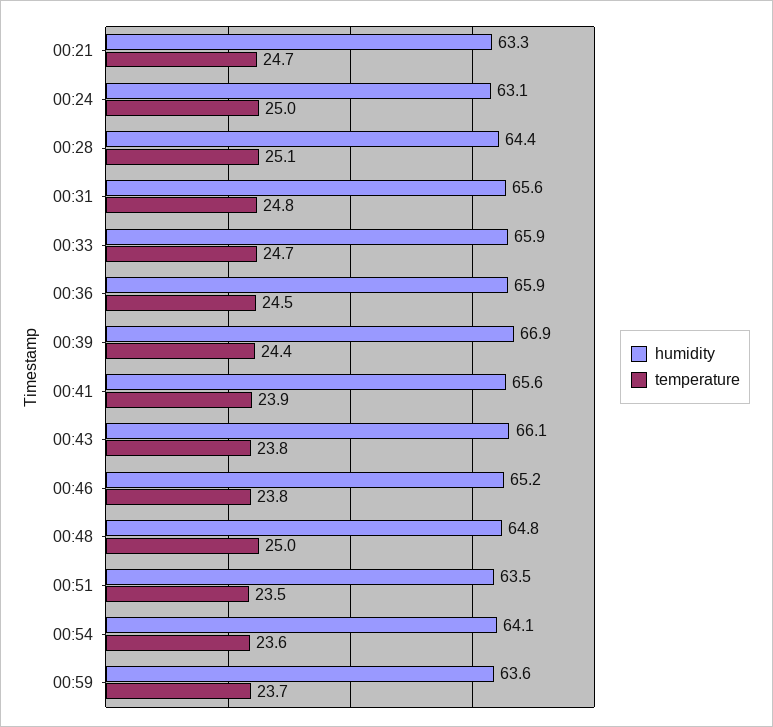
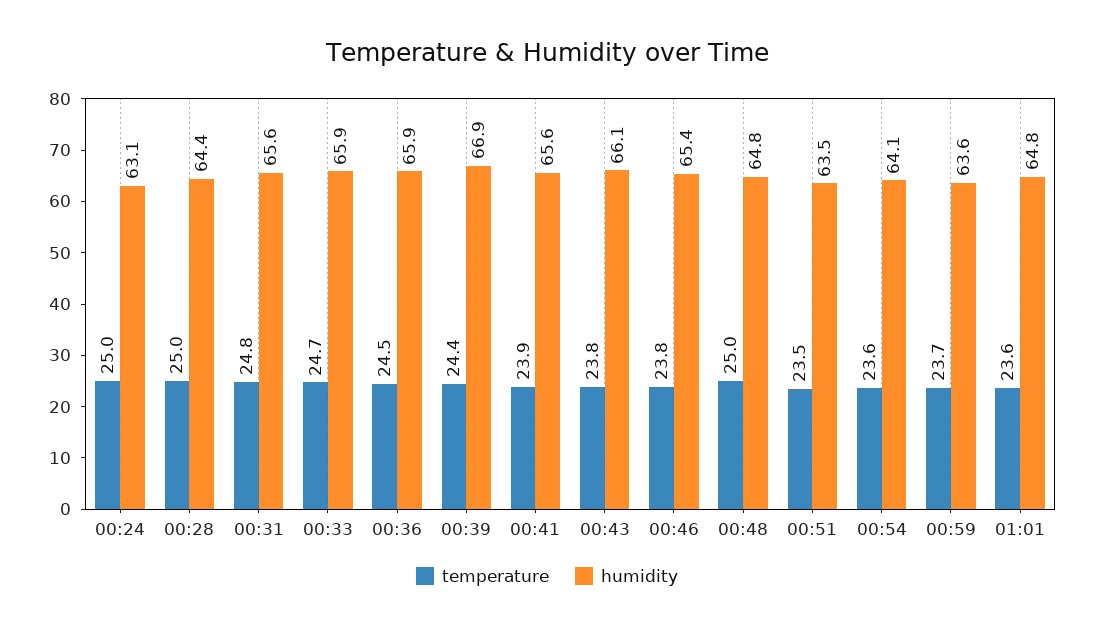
humidity, 00:21: 63.3 -> none
temperature, 00:21: 24.7 -> none
temperature, 00:28: 25.1 -> 25
humidity, 00:46: 65.2 -> 65.4
temperature, 01:01: none -> 23.6
humidity, 01:01: none -> 64.8

